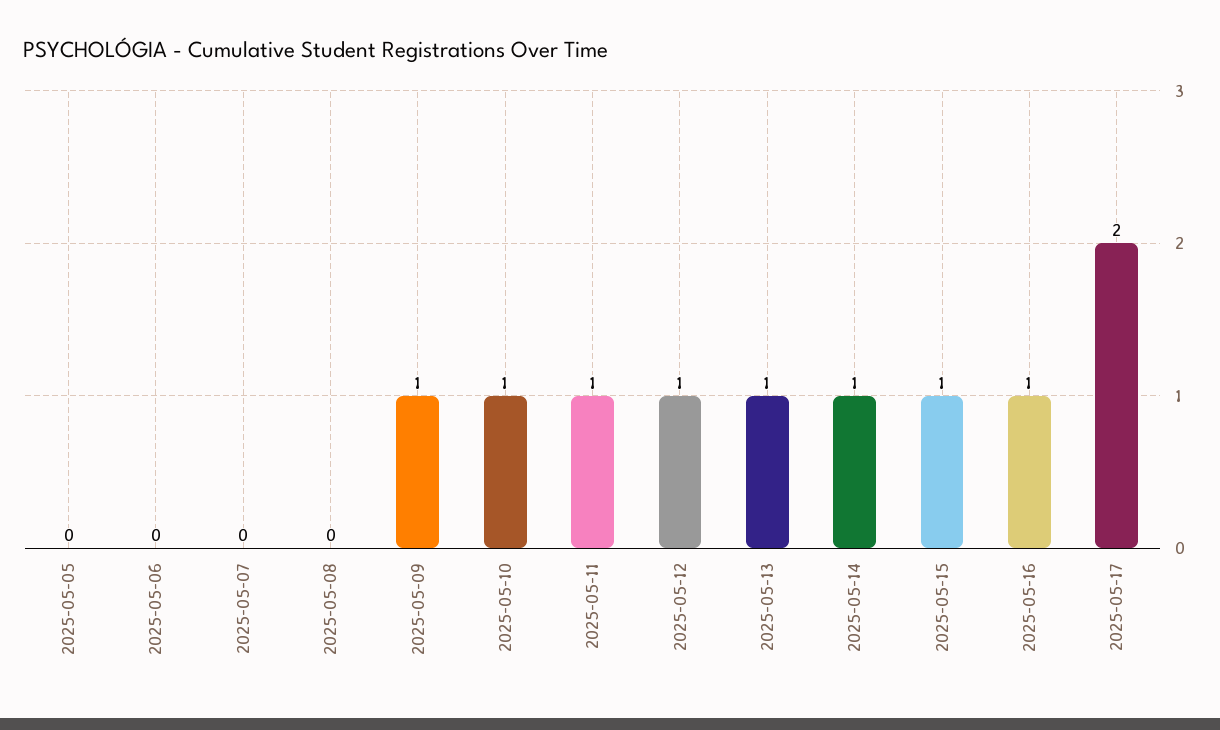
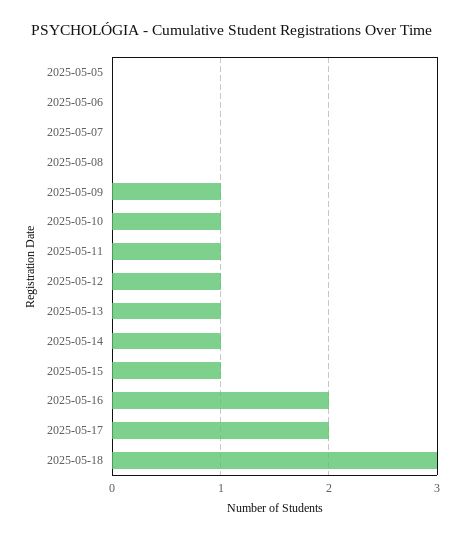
2025-05-16: 1 -> 2
2025-05-18: none -> 3

